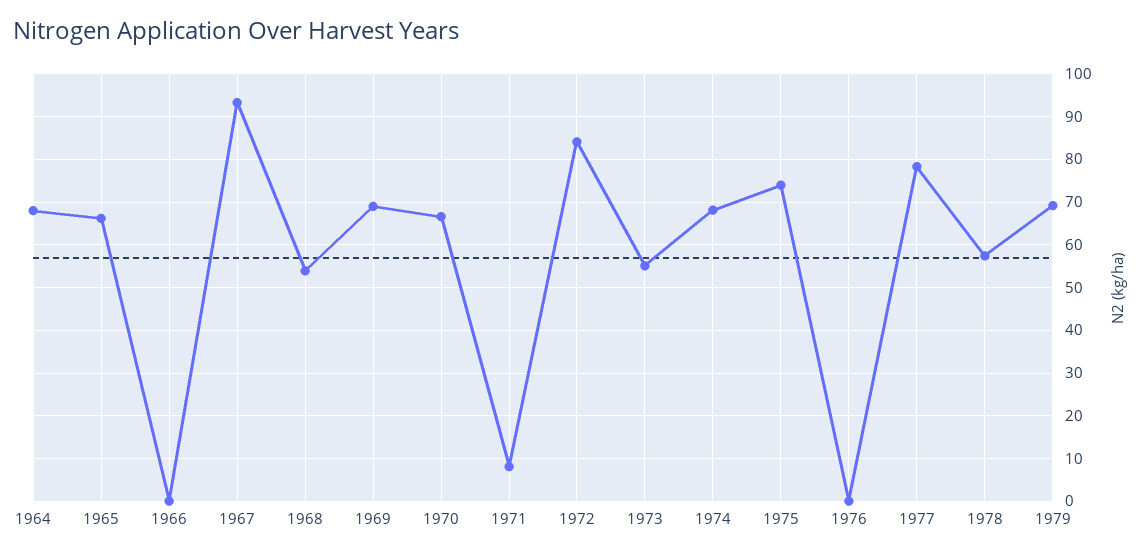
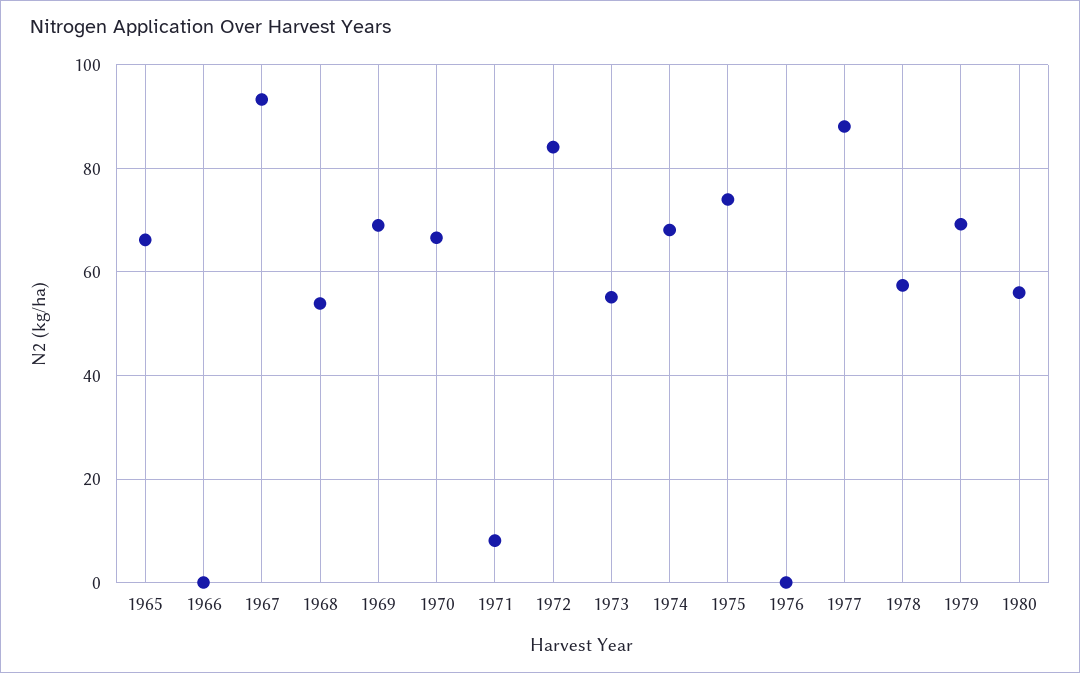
1964: 68 -> none
1977: 78 -> 88
1980: none -> 56

